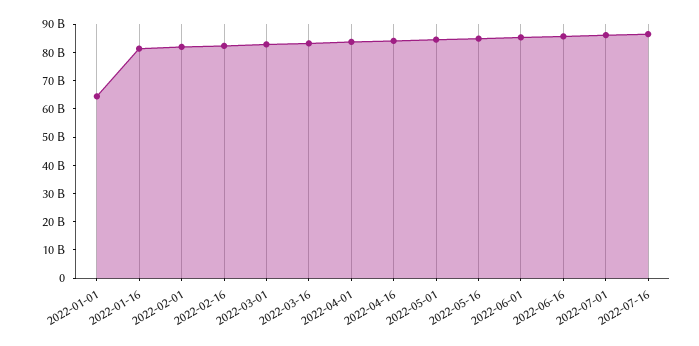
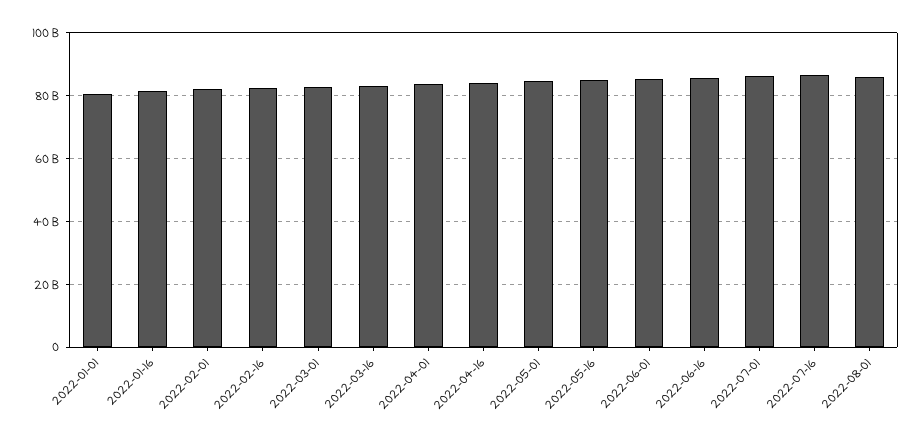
2022-01-01: 65000000000 -> 80000000000
2022-08-01: none -> 86000000000

